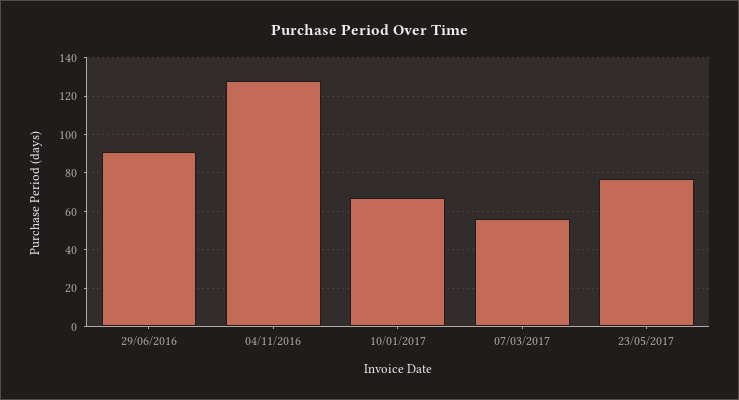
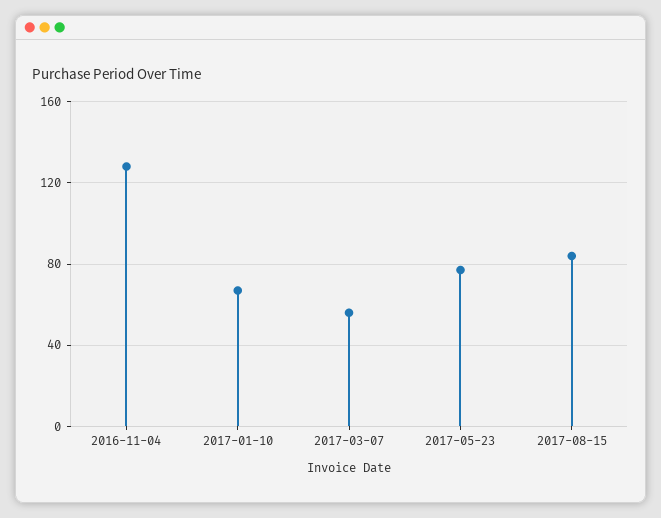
29/06/2016: 90 -> none
2017-08-15: none -> 85

